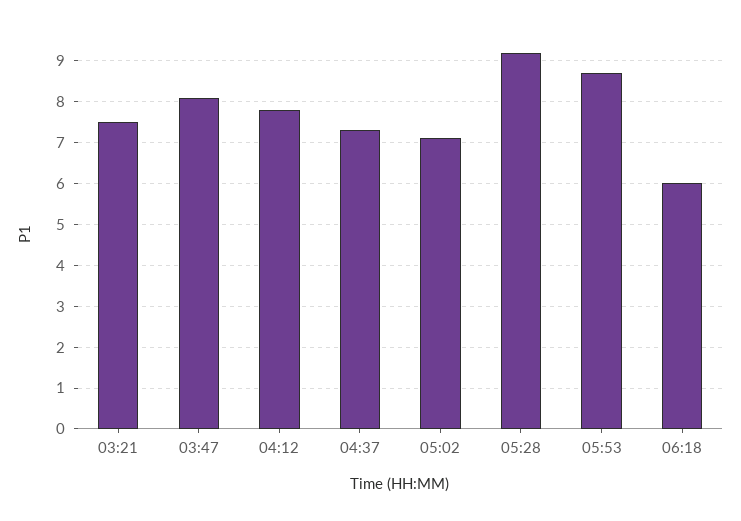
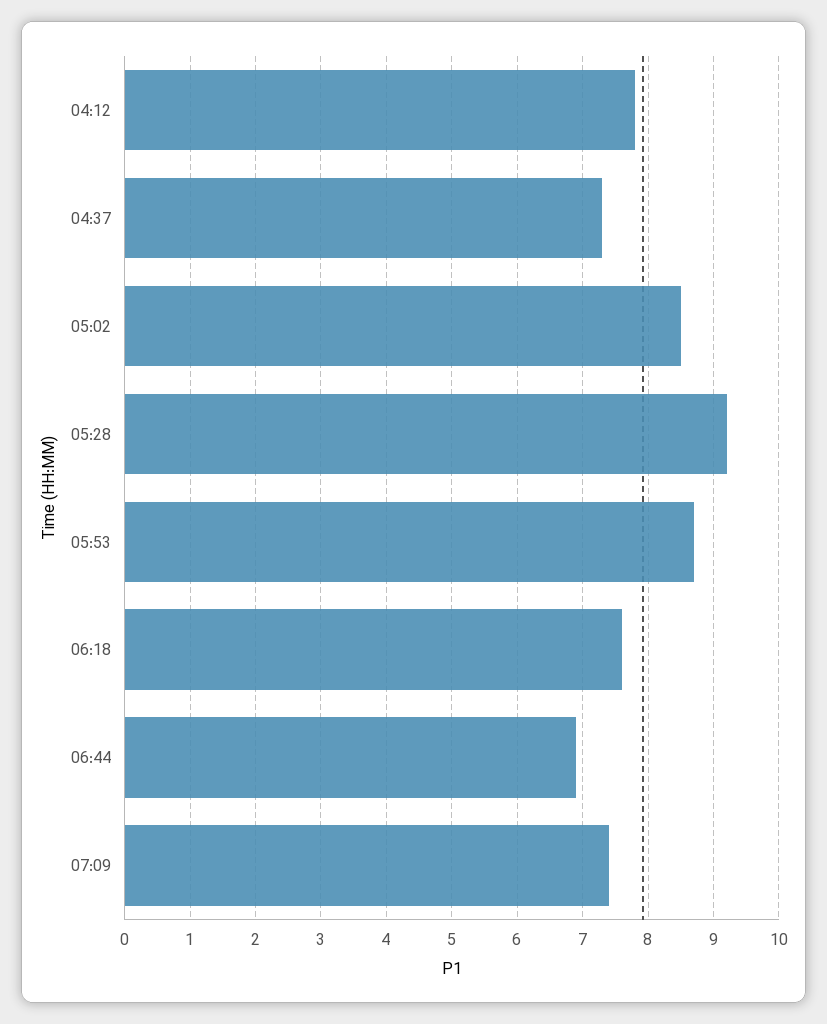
03:21: 7.5 -> none
03:47: 8 -> none
05:02: 7 -> 8.5
06:18: 6 -> 7.6
06:44: none -> 6.9
07:09: none -> 7.4

